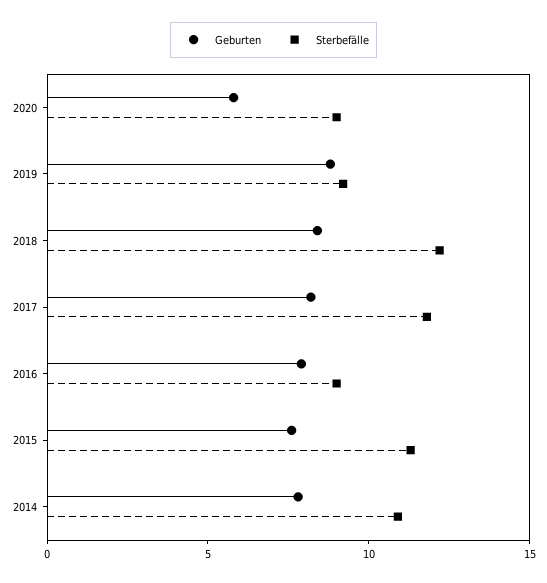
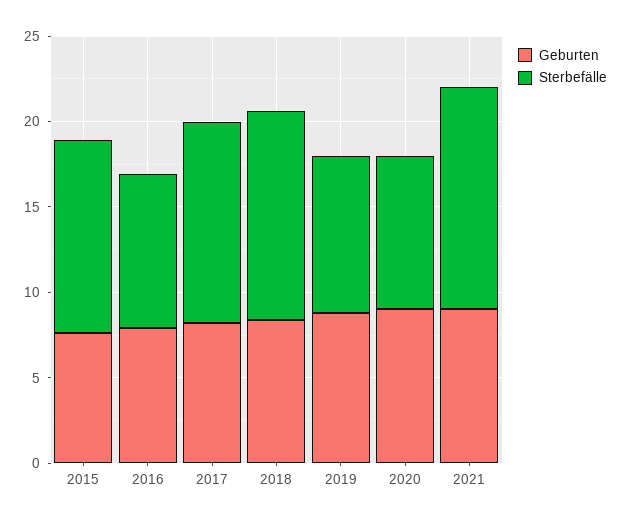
Geburten, 2020: 6 -> 9
Geburten, 2014: 8 -> none
Sterbefälle, 2014: 11 -> none
Geburten, 2021: none -> 9
Sterbefälle, 2021: none -> 13

